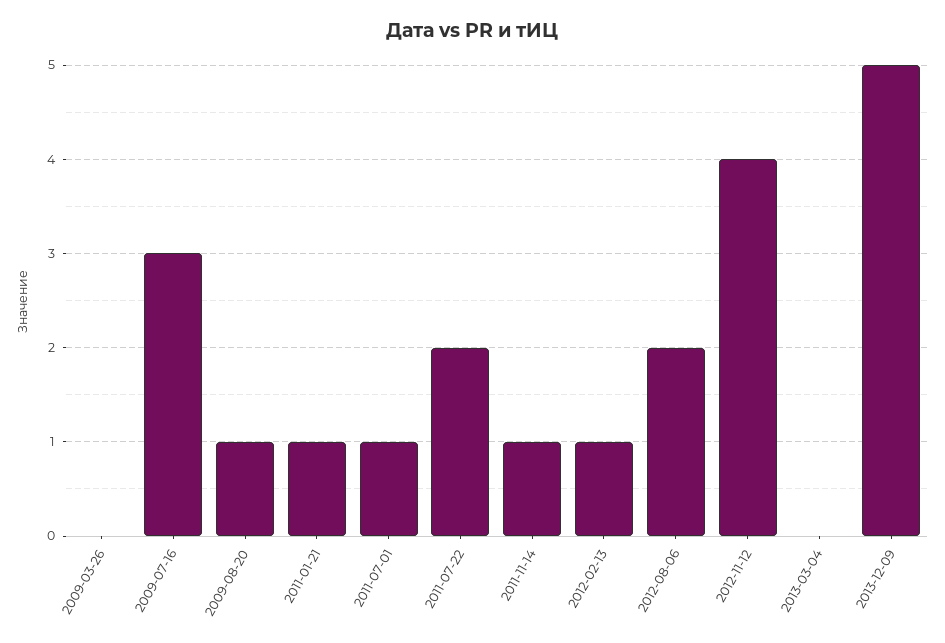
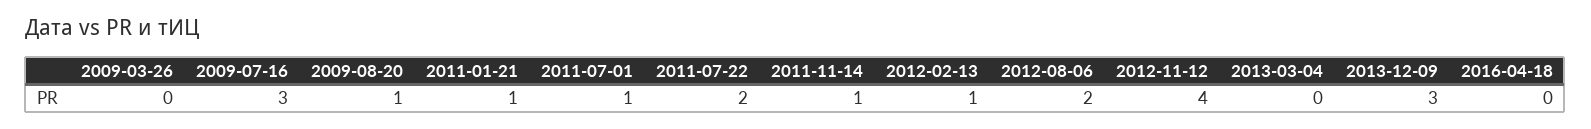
2013-12-09: 5 -> 3
2016-04-18: none -> 0

